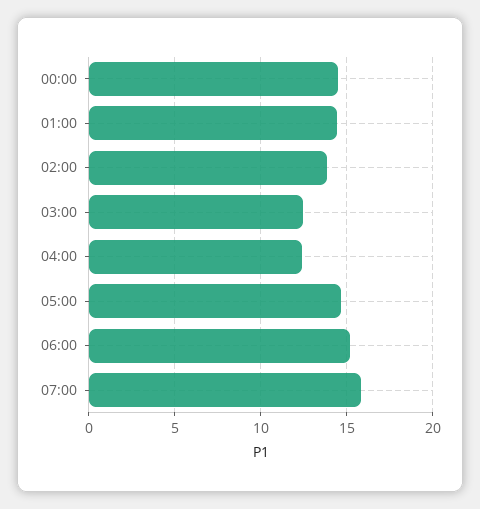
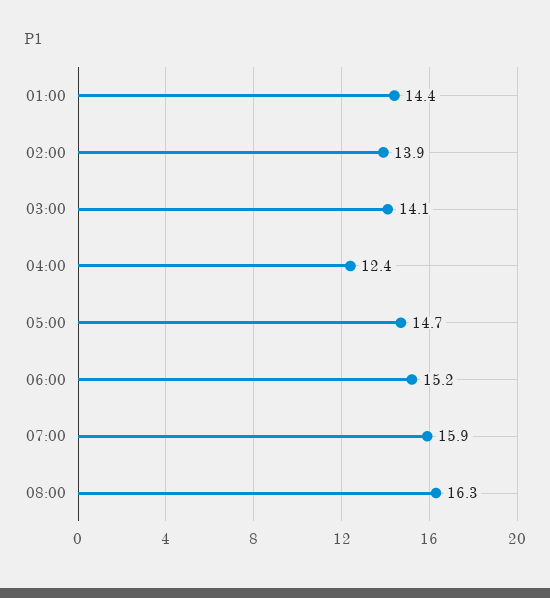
00:00: 14.5 -> none
03:00: 12.5 -> 14.1
08:00: none -> 16.3

